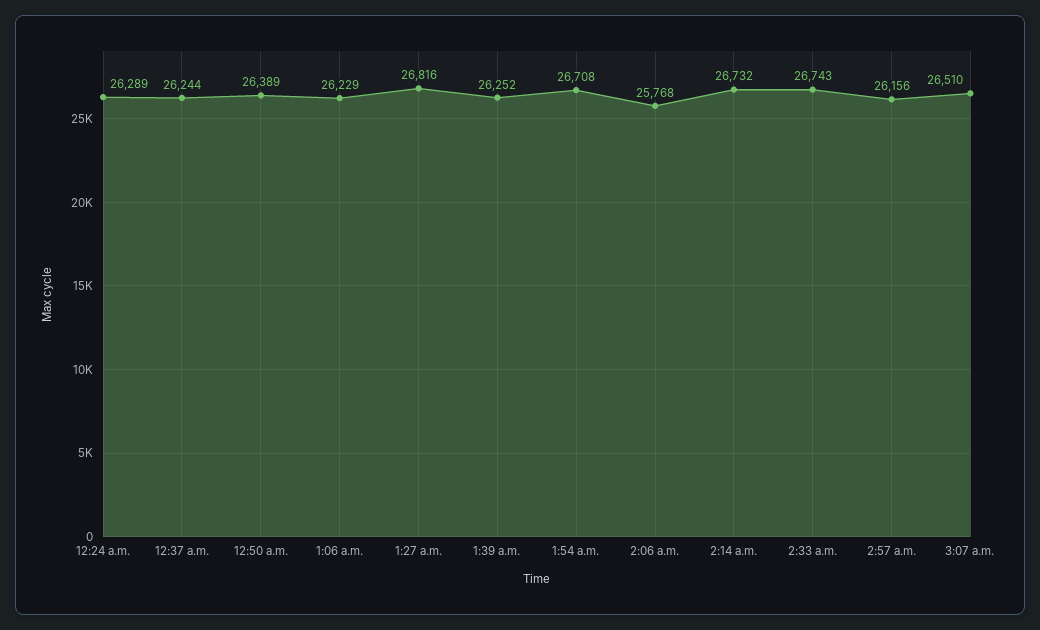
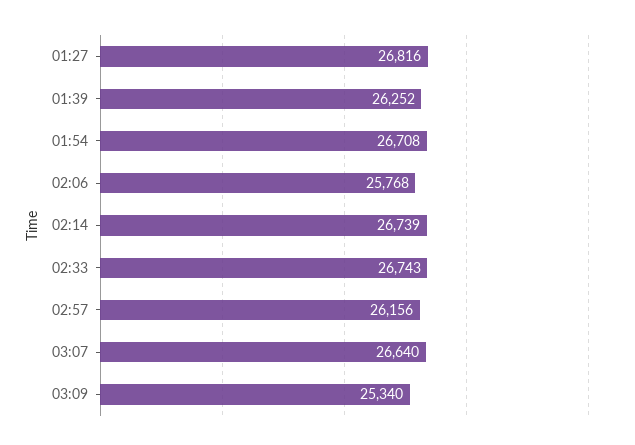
12:24 a.m.: 26289 -> none
12:37 a.m.: 26244 -> none
12:50 a.m.: 26389 -> none
1:06 a.m.: 26229 -> none
2:14 a.m.: 26732 -> 26739
3:07 a.m.: 26510 -> 26640
03:09: none -> 25340

